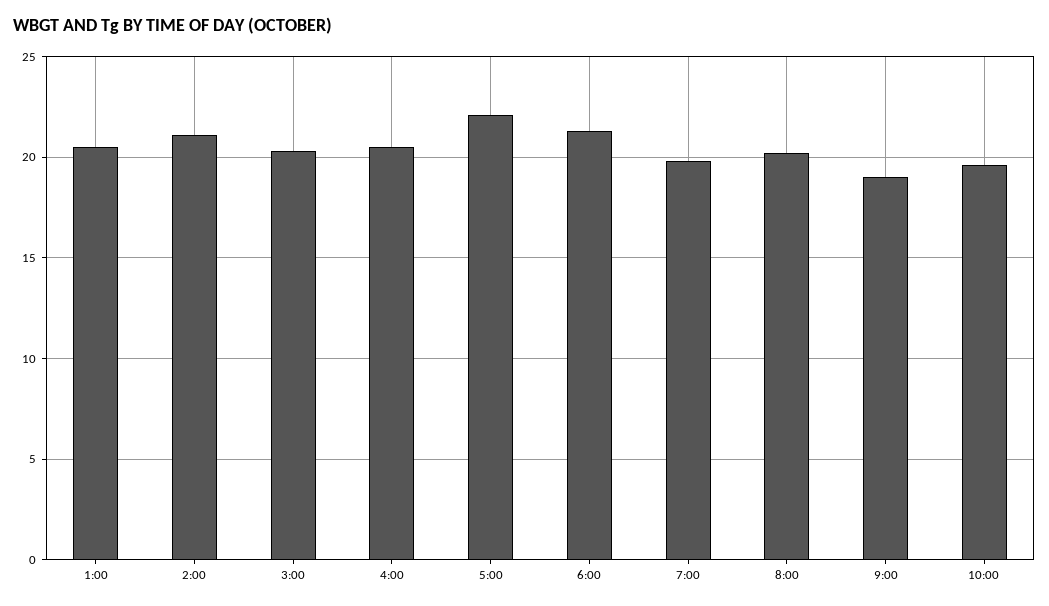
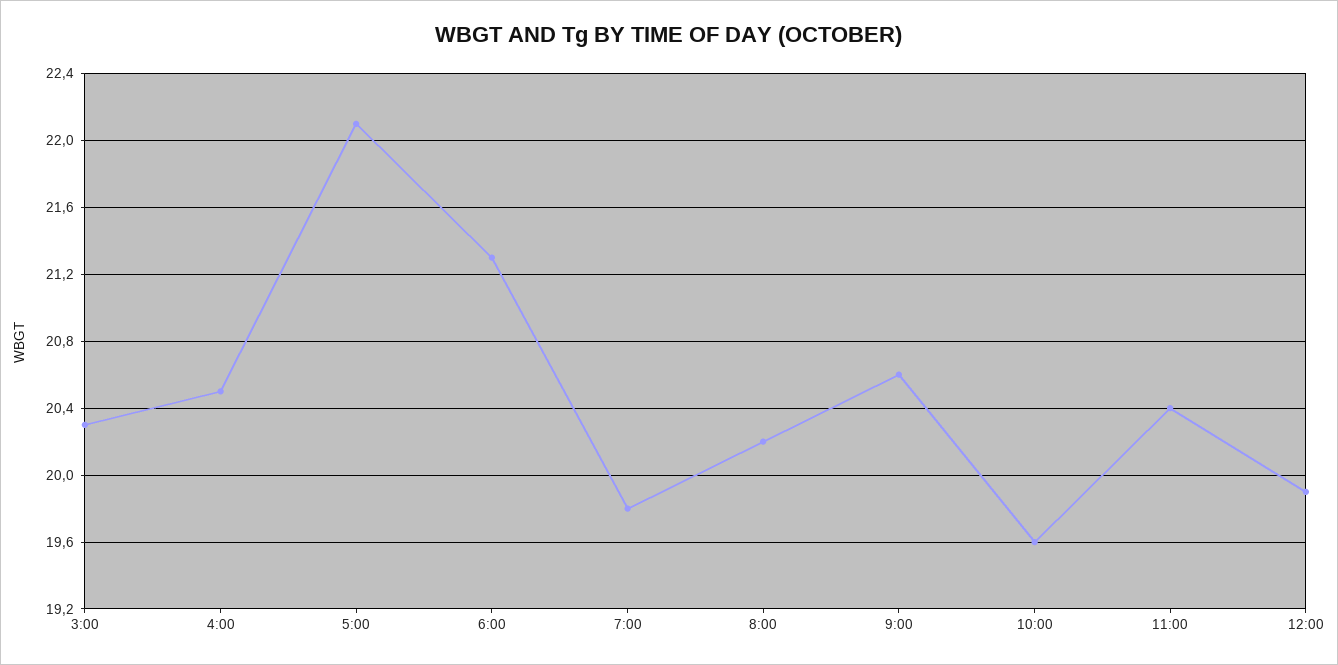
1:00: 20.5 -> none
2:00: 21 -> none
9:00: 19 -> 20.6
11:00: none -> 20.4
12:00: none -> 19.9

